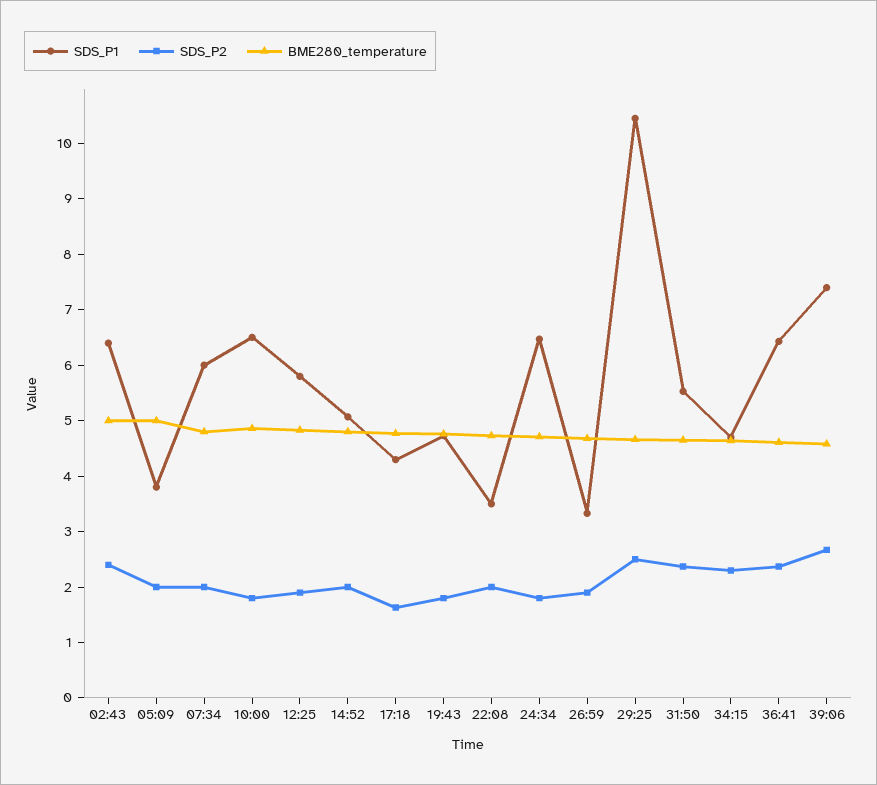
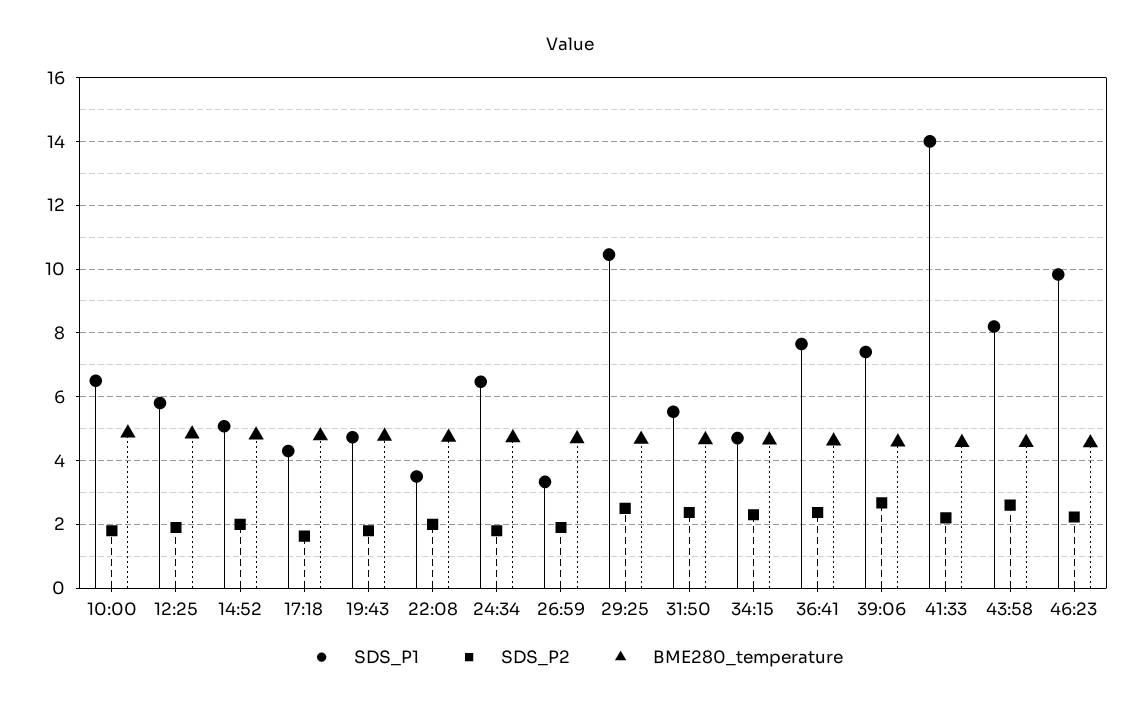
SDS_P1, 02:43: 6.4 -> none
SDS_P2, 02:43: 2.4 -> none
BME280_temperature, 02:43: 5 -> none
SDS_P1, 05:09: 3.8 -> none
SDS_P2, 05:09: 2 -> none
BME280_temperature, 05:09: 5 -> none
SDS_P1, 07:34: 6 -> none
SDS_P2, 07:34: 2 -> none
BME280_temperature, 07:34: 4.8 -> none
SDS_P1, 36:41: 6.4 -> 7.6
SDS_P1, 41:33: none -> 14
SDS_P2, 41:33: none -> 2.2
BME280_temperature, 41:33: none -> 4.6
SDS_P1, 43:58: none -> 8.2
SDS_P2, 43:58: none -> 2.6
BME280_temperature, 43:58: none -> 4.6
SDS_P1, 46:23: none -> 9.8
SDS_P2, 46:23: none -> 2.2
BME280_temperature, 46:23: none -> 4.6

